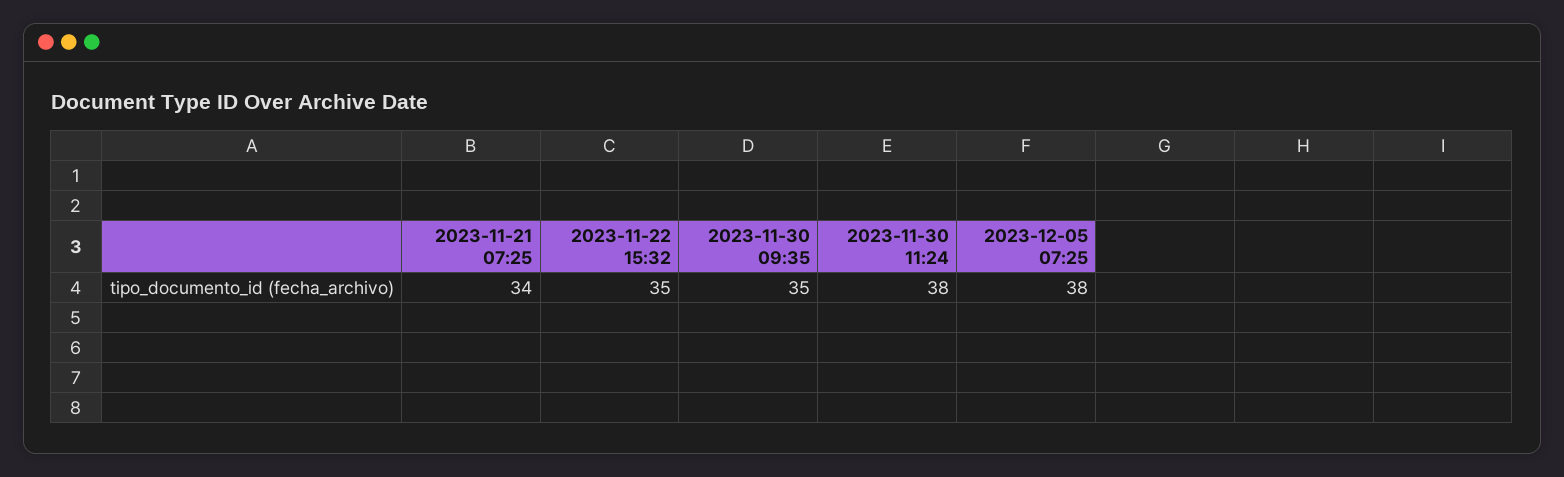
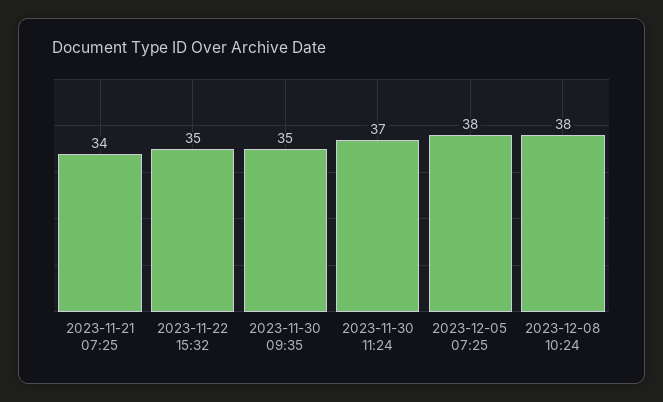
2023-11-30 11:24: 38 -> 37
2023-12-08 10:24: none -> 38

